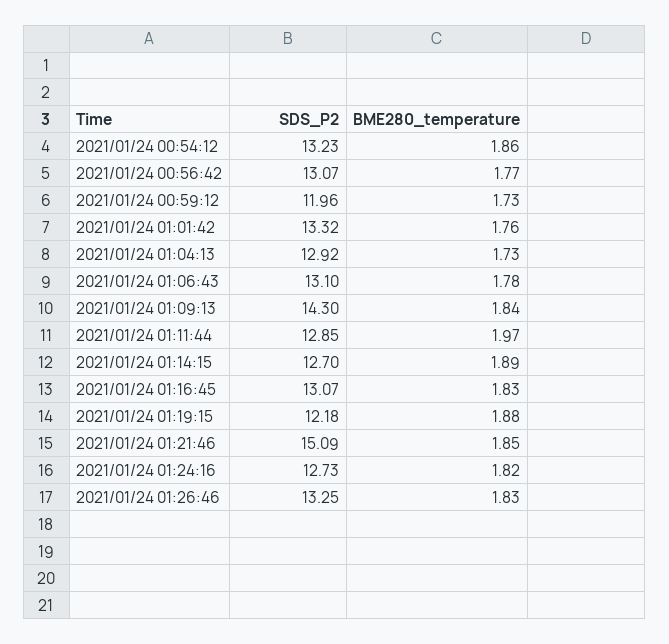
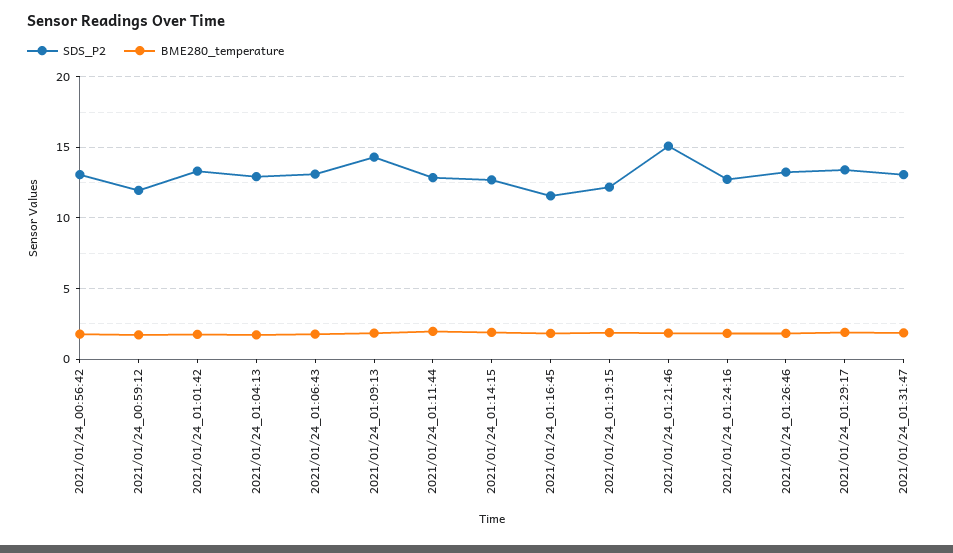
SDS_P2, 2021/01/24 00:54:12: 13.23 -> none
BME280_temperature, 2021/01/24 00:54:12: 1.86 -> none
SDS_P2, 2021/01/24 01:16:45: 13.07 -> 11.5
SDS_P2, 2021/01/24_01:29:17: none -> 13.5
BME280_temperature, 2021/01/24_01:29:17: none -> 2
SDS_P2, 2021/01/24_01:31:47: none -> 13
BME280_temperature, 2021/01/24_01:31:47: none -> 2

